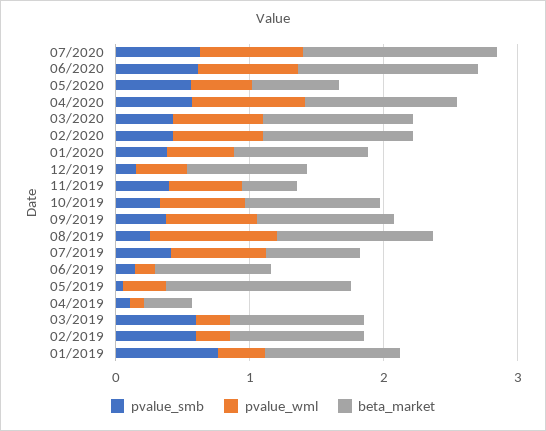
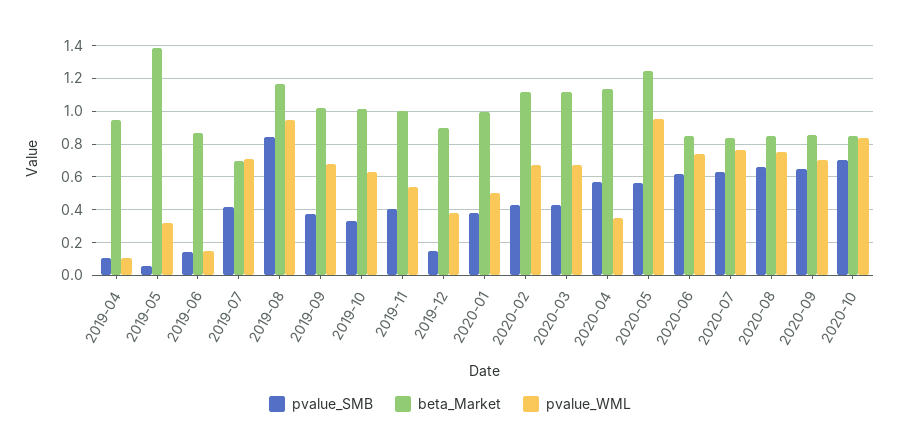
beta_market, 07/2020: 1.4 -> 0.85
beta_market, 06/2020: 1.4 -> 0.85
pvalue_wml, 05/2020: 0.4 -> 0.95
beta_market, 05/2020: 0.6 -> 1.25
pvalue_wml, 04/2020: 0.8 -> 0.35
beta_market, 11/2019: 0.4 -> 1
pvalue_smb, 08/2019: 0.2 -> 0.85
beta_market, 04/2019: 0.4 -> 0.95
pvalue_smb, 03/2019: 0.6 -> none
pvalue_wml, 03/2019: 0.2 -> none
beta_market, 03/2019: 1 -> none
pvalue_smb, 02/2019: 0.6 -> none
pvalue_wml, 02/2019: 0.2 -> none
beta_market, 02/2019: 1 -> none
pvalue_smb, 01/2019: 0.8 -> none
pvalue_wml, 01/2019: 0.4 -> none
beta_market, 01/2019: 1 -> none
pvalue_smb, 2020-08: none -> 0.65
beta_market, 2020-08: none -> 0.85
pvalue_wml, 2020-08: none -> 0.75
pvalue_smb, 2020-09: none -> 0.65
beta_market, 2020-09: none -> 0.85
pvalue_wml, 2020-09: none -> 0.7
pvalue_smb, 2020-10: none -> 0.7
beta_market, 2020-10: none -> 0.85
pvalue_wml, 2020-10: none -> 0.85

